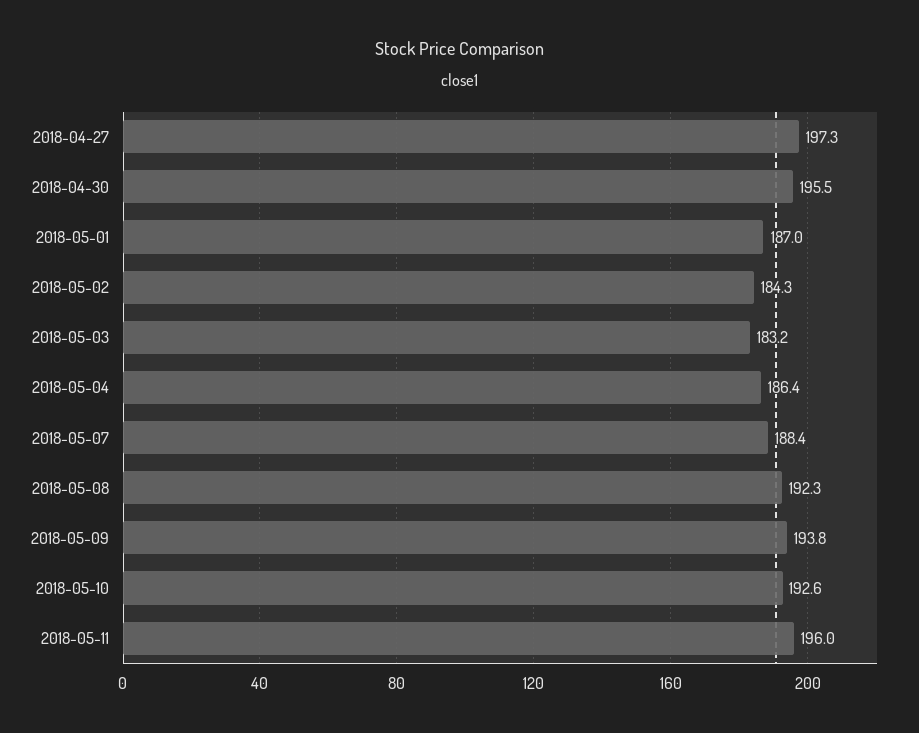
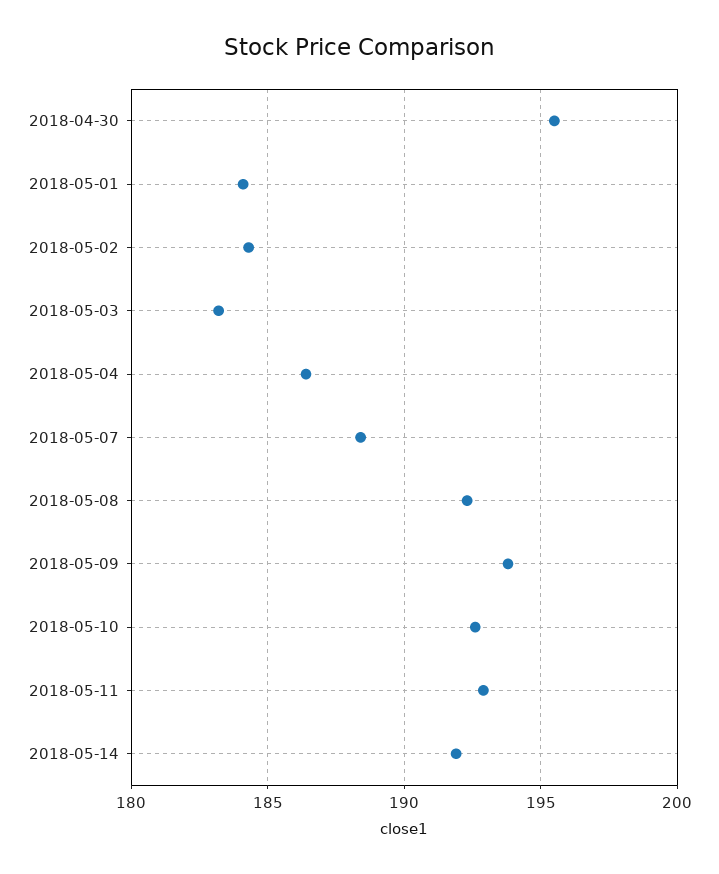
2018-04-27: 197.3 -> none
2018-05-01: 187 -> 184
2018-05-11: 196 -> 193
2018-05-14: none -> 192

